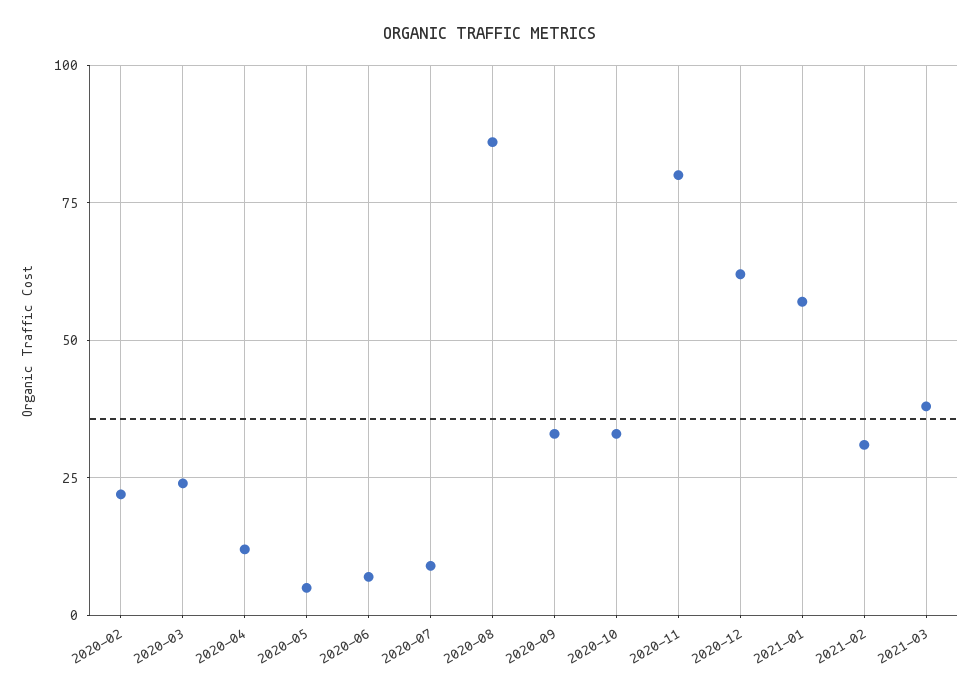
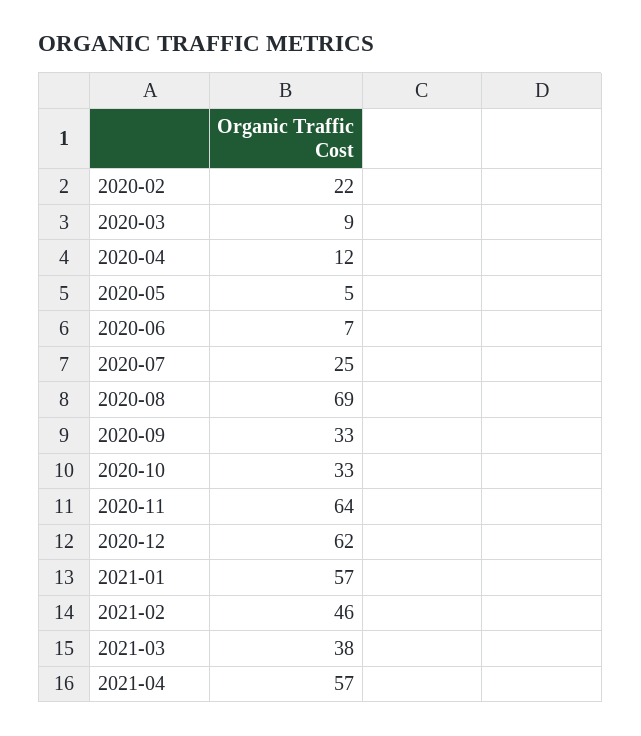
2020-03: 25 -> 9
2020-07: 10 -> 25
2020-08: 85 -> 69
2020-11: 80 -> 64
2021-02: 30 -> 46
2021-04: none -> 57

